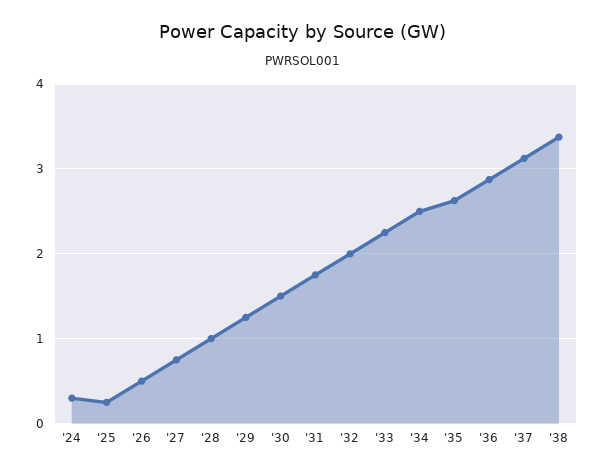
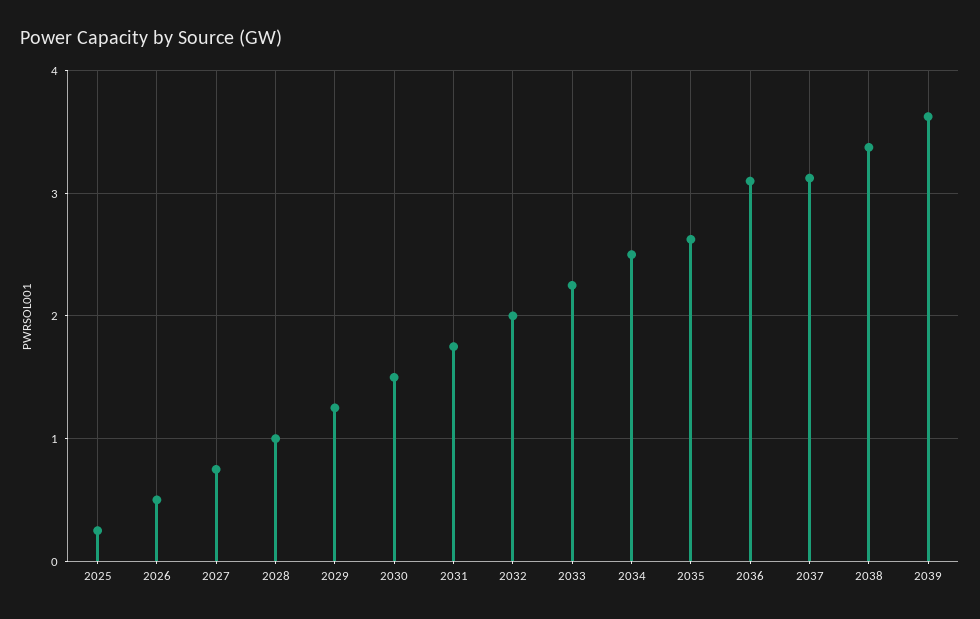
'24: 0.3 -> none
'36: 2.9 -> 3.1
2039: none -> 3.6

